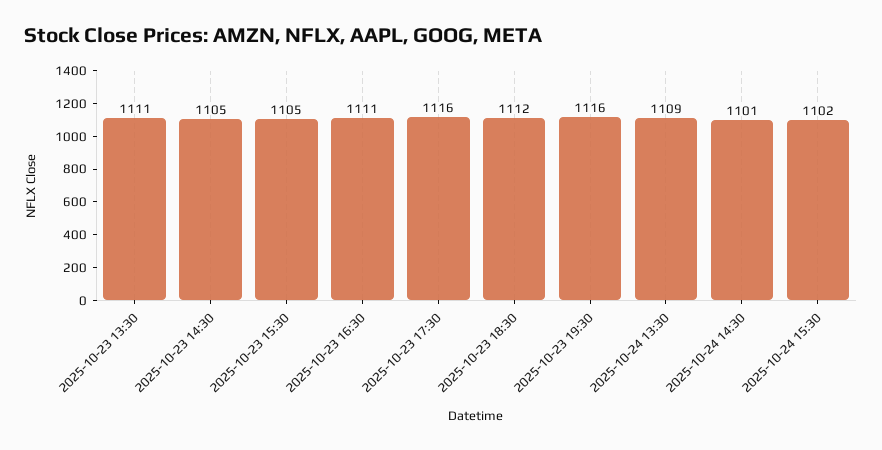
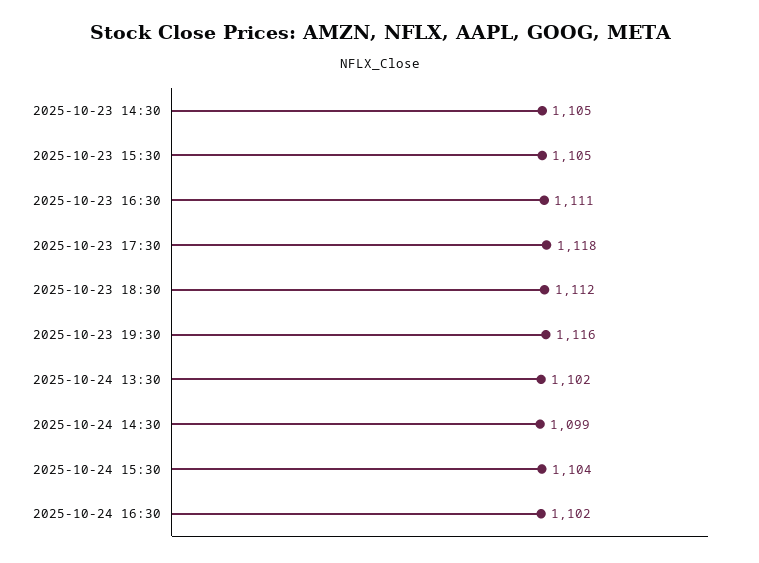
2025-10-23 13:30: 1111 -> none
2025-10-23 17:30: 1116 -> 1118
2025-10-24 13:30: 1109 -> 1102
2025-10-24 14:30: 1101 -> 1099
2025-10-24 15:30: 1102 -> 1104
2025-10-24 16:30: none -> 1102

